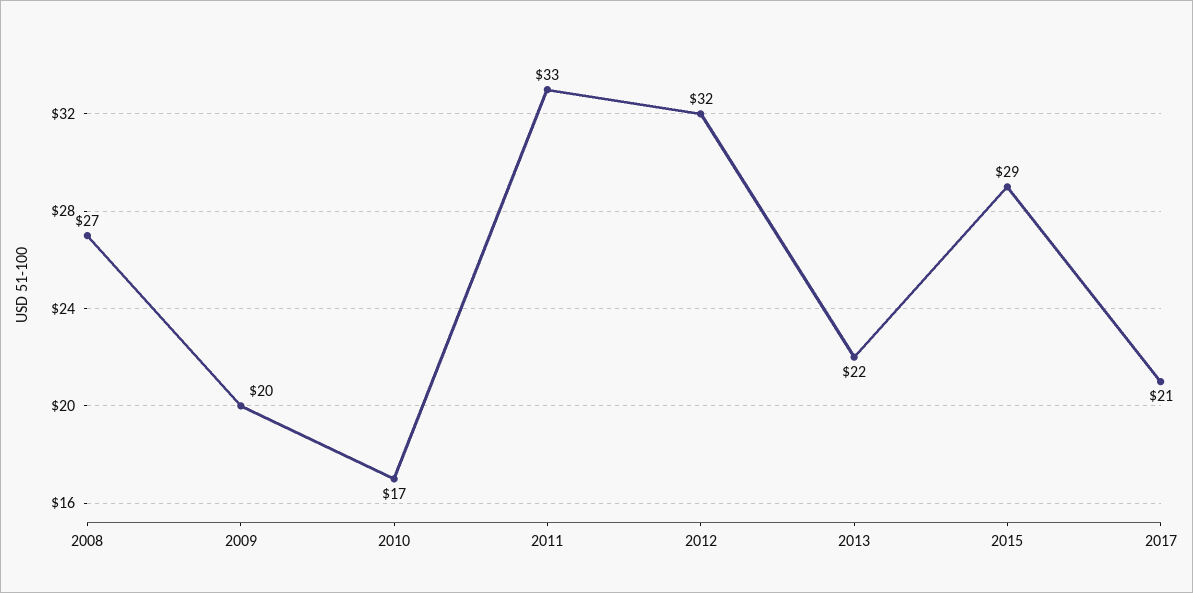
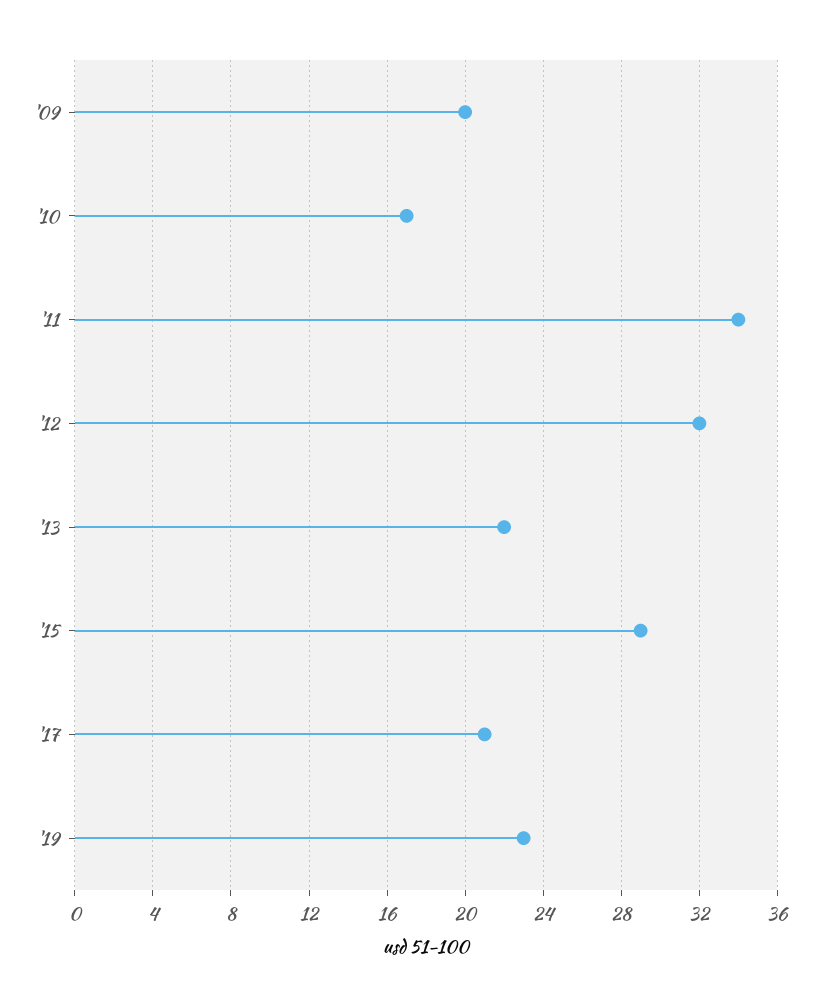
2008: 27 -> none
2011: 33 -> 34
'19: none -> 23

